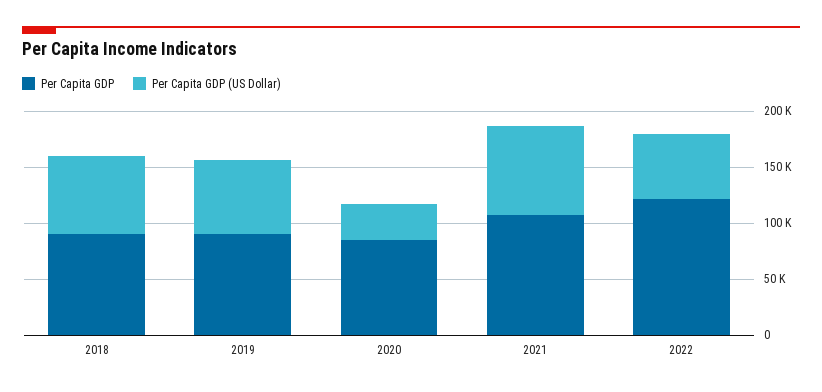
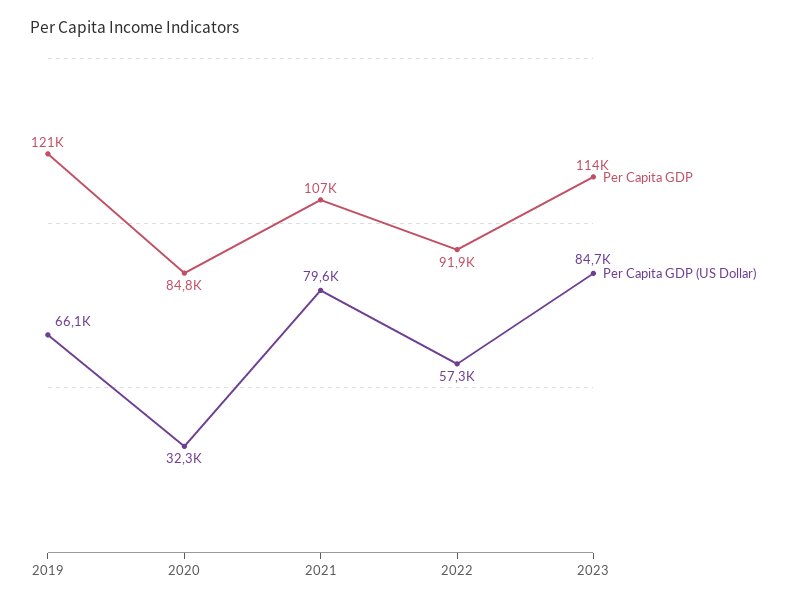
Per Capita GDP, 2018: 90000 -> none
Per Capita GDP (US Dollar), 2018: 70000 -> none
Per Capita GDP, 2019: 90000 -> 121000
Per Capita GDP, 2022: 120000 -> 91900
Per Capita GDP, 2023: none -> 114000
Per Capita GDP (US Dollar), 2023: none -> 84700

